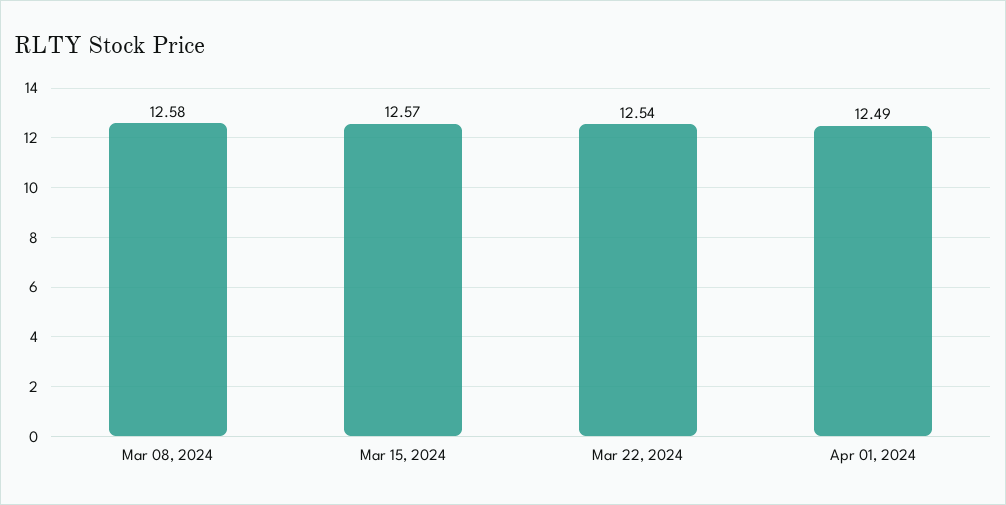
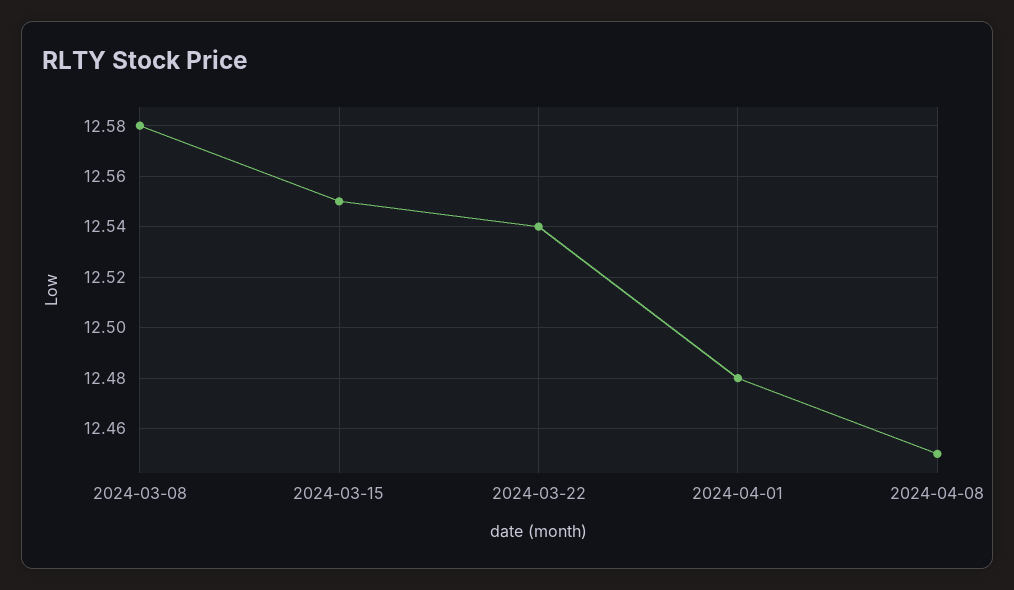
Mar 15, 2024: 12.57 -> 12.55
Apr 01, 2024: 12.49 -> 12.48
2024-04-08: none -> 12.45

